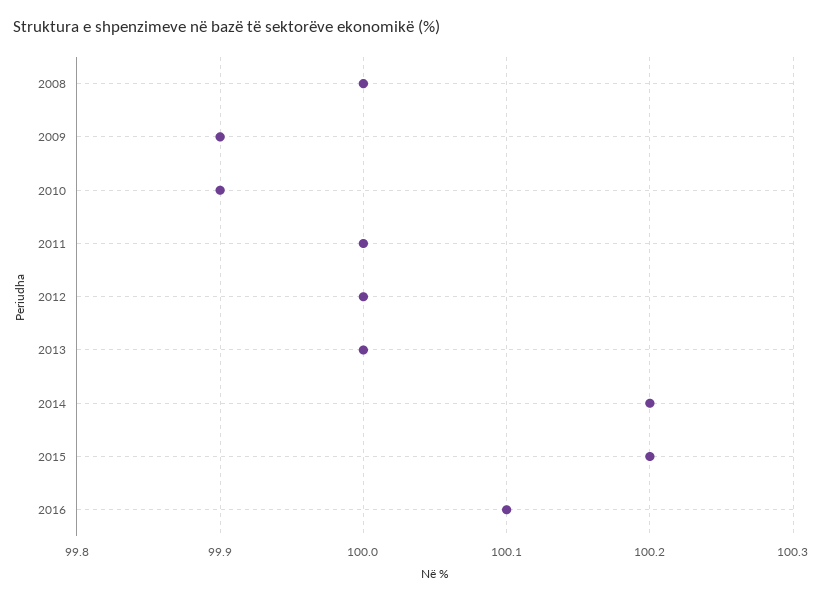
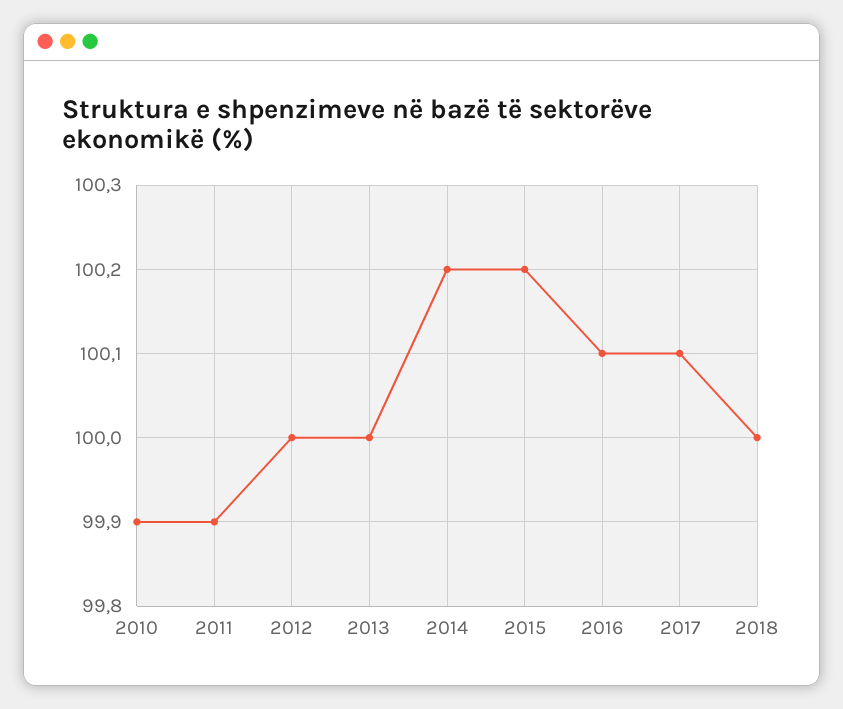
2008: 100 -> none
2009: 99.9 -> none
2011: 100 -> 99.9
2017: none -> 100.1
2018: none -> 100

